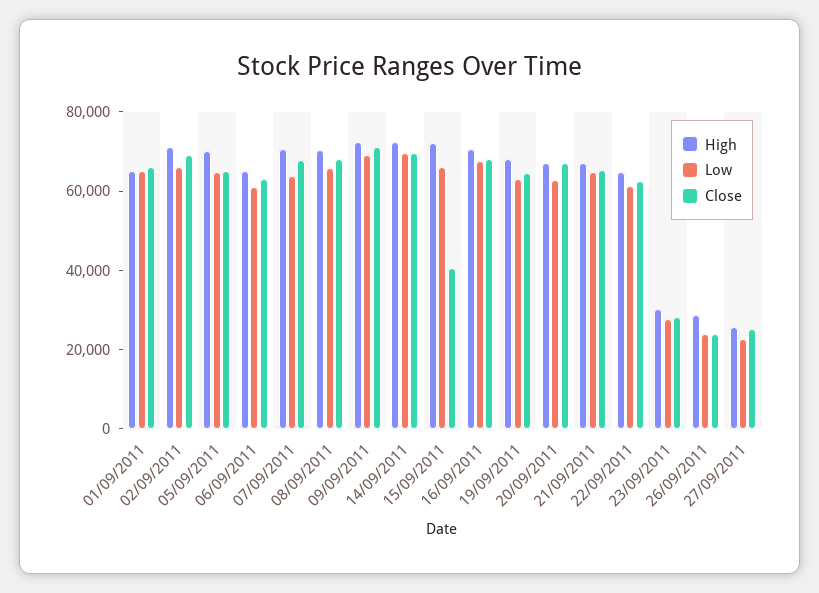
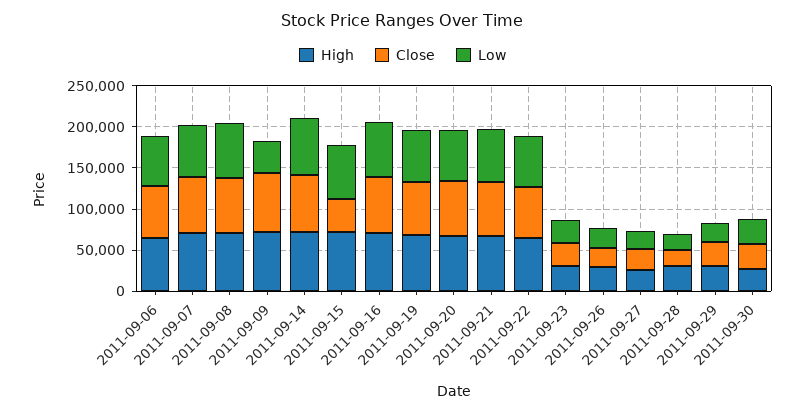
High, 01/09/2011: 65000 -> none
Low, 01/09/2011: 65000 -> none
Close, 01/09/2011: 65000 -> none
High, 02/09/2011: 70000 -> none
Low, 02/09/2011: 65000 -> none
Close, 02/09/2011: 70000 -> none
High, 05/09/2011: 70000 -> none
Low, 05/09/2011: 65000 -> none
Close, 05/09/2011: 65000 -> none
Low, 09/09/2011: 70000 -> 40000
High, 2011-09-28: none -> 30000
Close, 2011-09-28: none -> 20000
Low, 2011-09-28: none -> 20000
High, 2011-09-29: none -> 30000
Close, 2011-09-29: none -> 30000
Low, 2011-09-29: none -> 20000
High, 2011-09-30: none -> 30000
Close, 2011-09-30: none -> 30000
Low, 2011-09-30: none -> 30000

